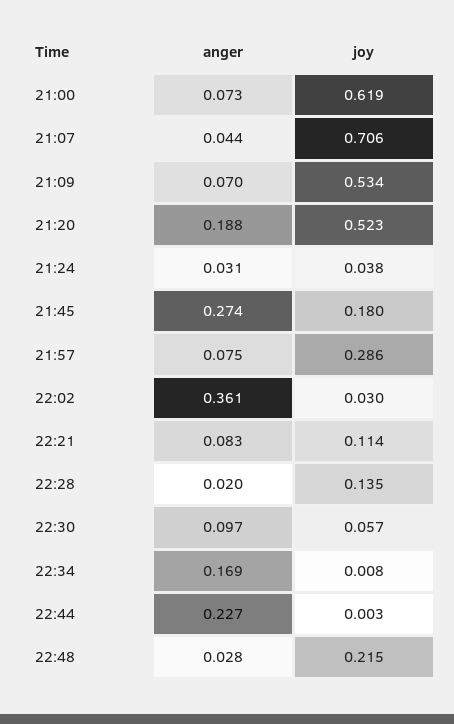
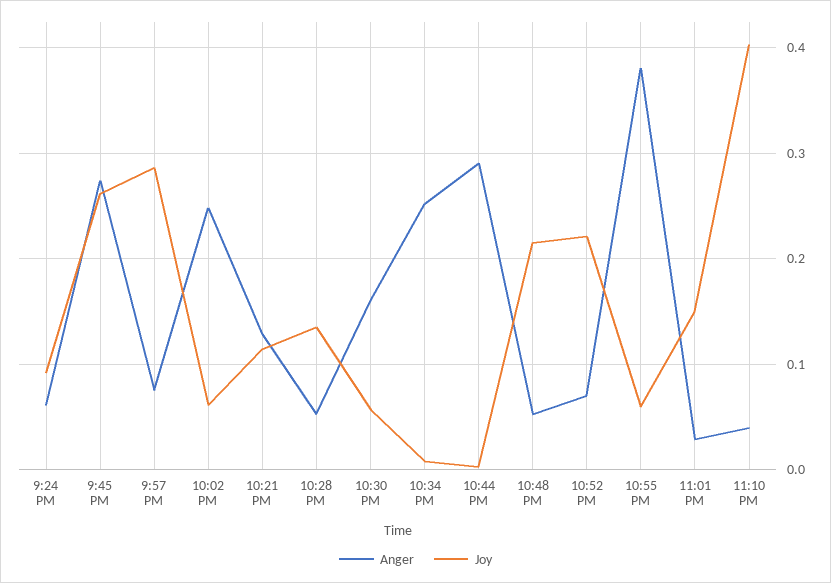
anger, 21:00: 0.073 -> none
joy, 21:00: 0.619 -> none
anger, 21:07: 0.044 -> none
joy, 21:07: 0.706 -> none
anger, 21:09: 0.07 -> none
joy, 21:09: 0.534 -> none
anger, 21:20: 0.188 -> none
joy, 21:20: 0.523 -> none
anger, 21:24: 0.031 -> 0.06
joy, 21:24: 0.038 -> 0.09
joy, 21:45: 0.18 -> 0.26
anger, 22:02: 0.361 -> 0.25
joy, 22:02: 0.03 -> 0.06
anger, 22:21: 0.083 -> 0.13
anger, 22:28: 0.02 -> 0.05
anger, 22:30: 0.097 -> 0.16
anger, 22:34: 0.169 -> 0.25
anger, 22:44: 0.227 -> 0.29
anger, 22:48: 0.028 -> 0.05
anger, 10:52 PM: none -> 0.07
joy, 10:52 PM: none -> 0.22
anger, 10:55 PM: none -> 0.38
joy, 10:55 PM: none -> 0.06
anger, 11:01 PM: none -> 0.03
joy, 11:01 PM: none -> 0.15
anger, 11:10 PM: none -> 0.04
joy, 11:10 PM: none -> 0.4

